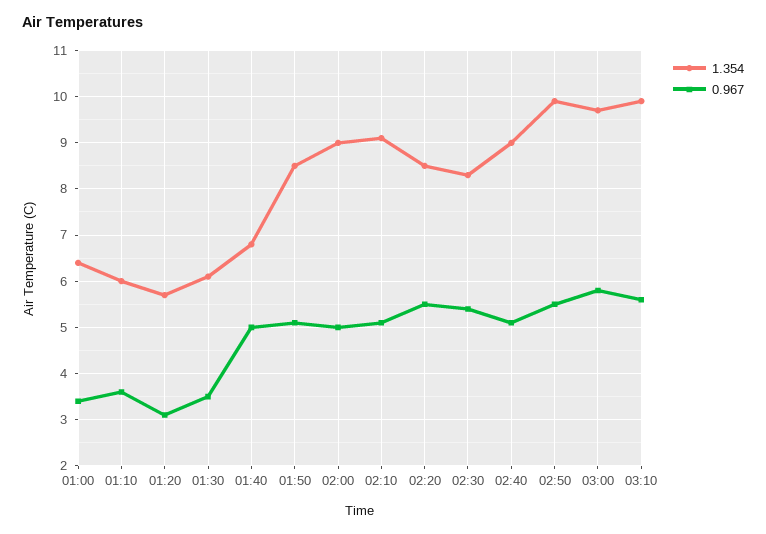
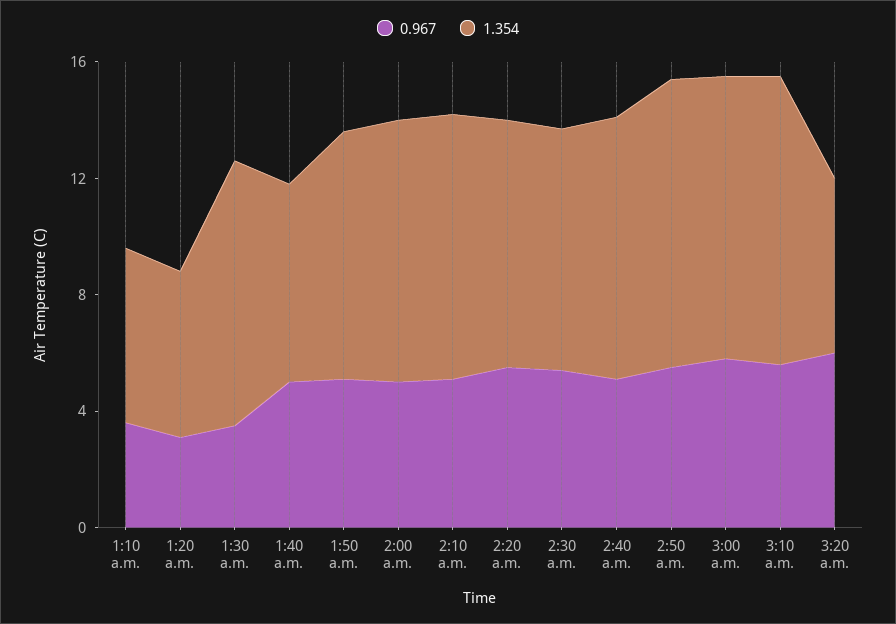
1.354, 01:00: 6.5 -> none
0.967, 01:00: 3.5 -> none
1.354, 01:30: 6 -> 9
0.967, 3:20 a.m.: none -> 6
1.354, 3:20 a.m.: none -> 6

